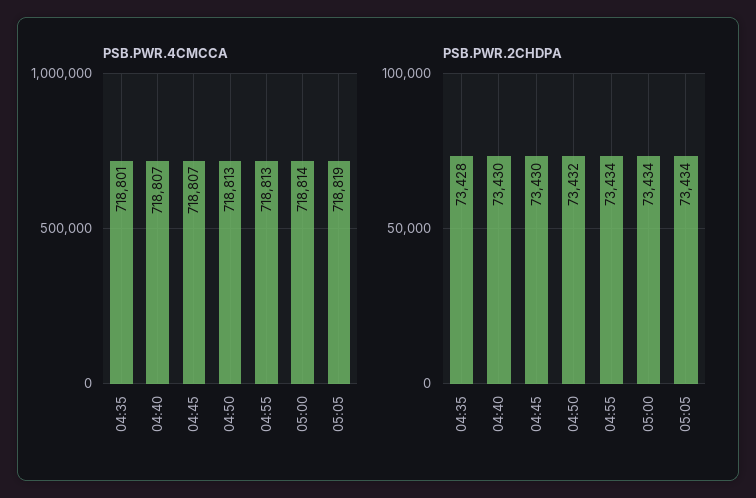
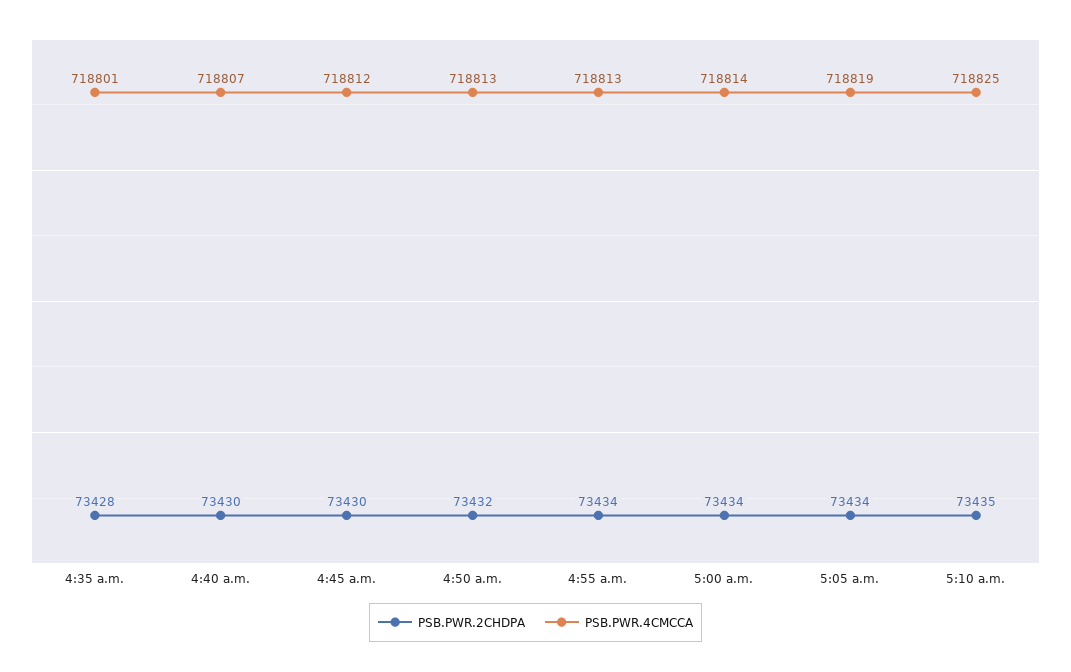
PSB.PWR.4CMCCA, 04:45: 718807 -> 718812
PSB.PWR.2CHDPA, 5:10 a.m.: none -> 73435
PSB.PWR.4CMCCA, 5:10 a.m.: none -> 718825

